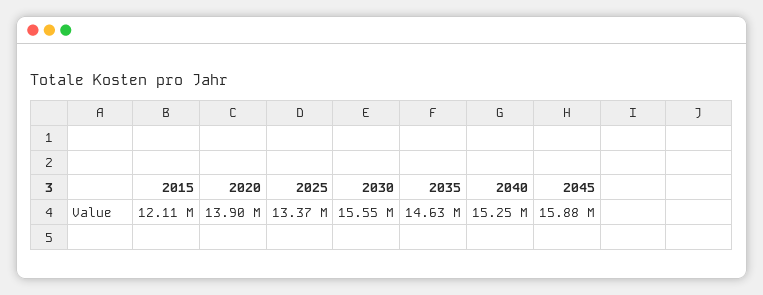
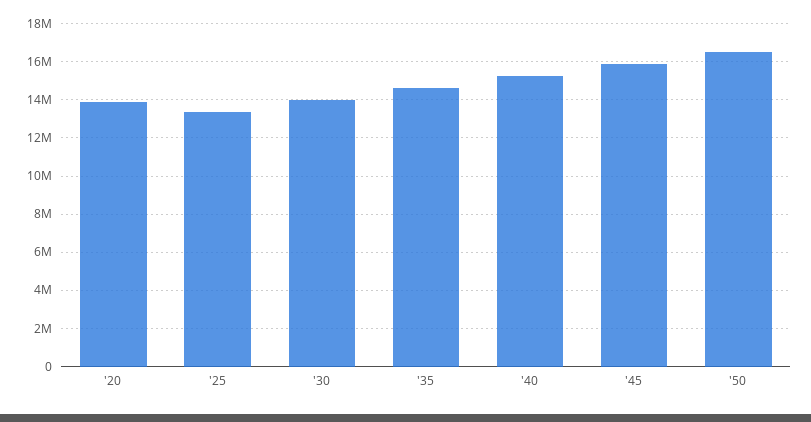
2015: 12110000 -> none
2030: 15550000 -> 14000000
'50: none -> 16500000

